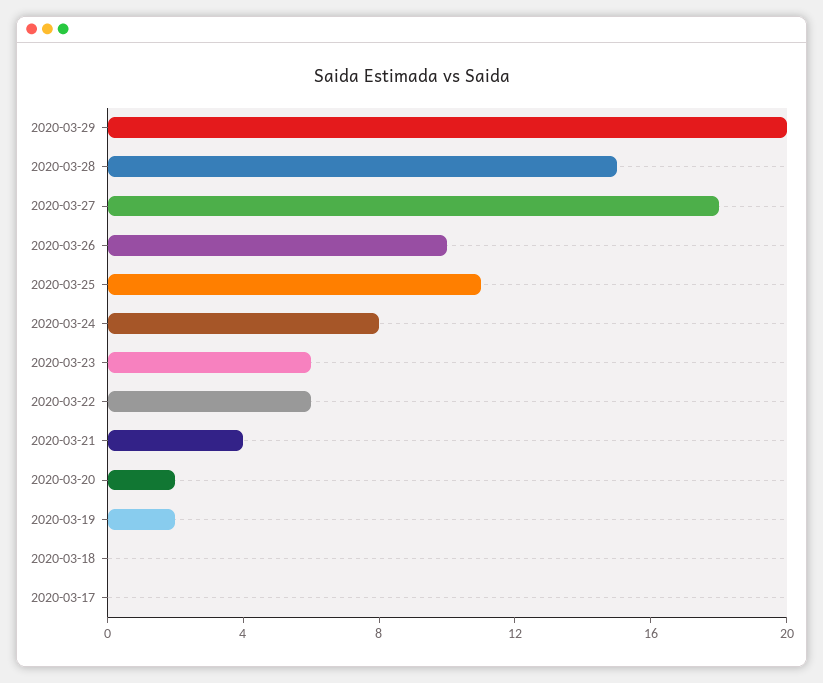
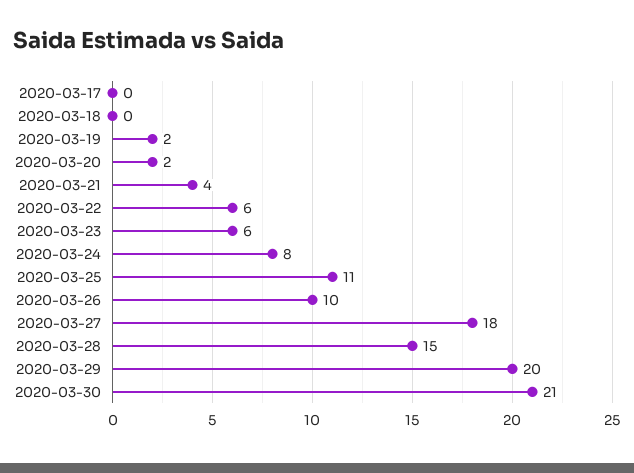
2020-03-30: none -> 21

